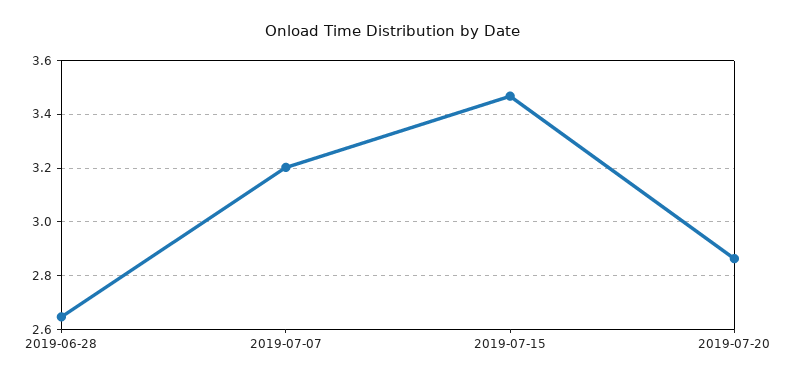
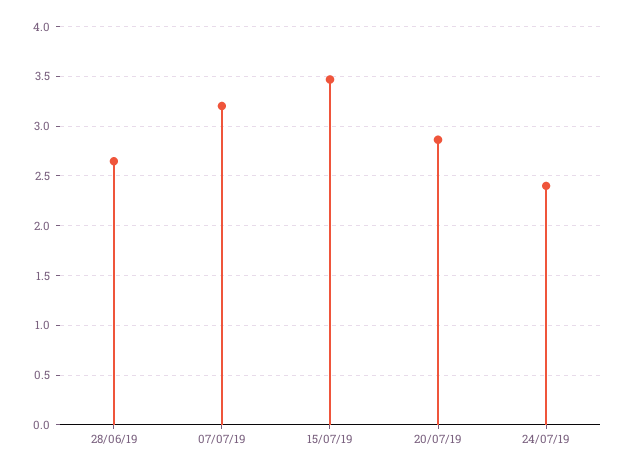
24/07/19: none -> 2.4

